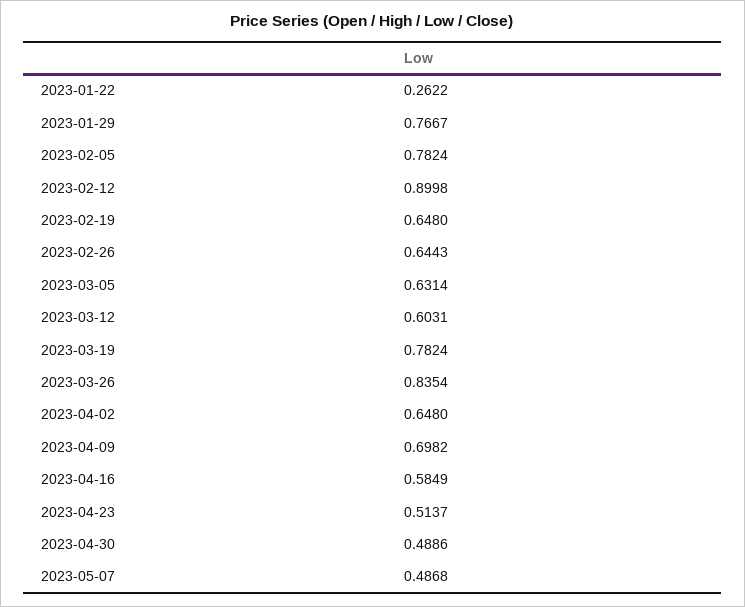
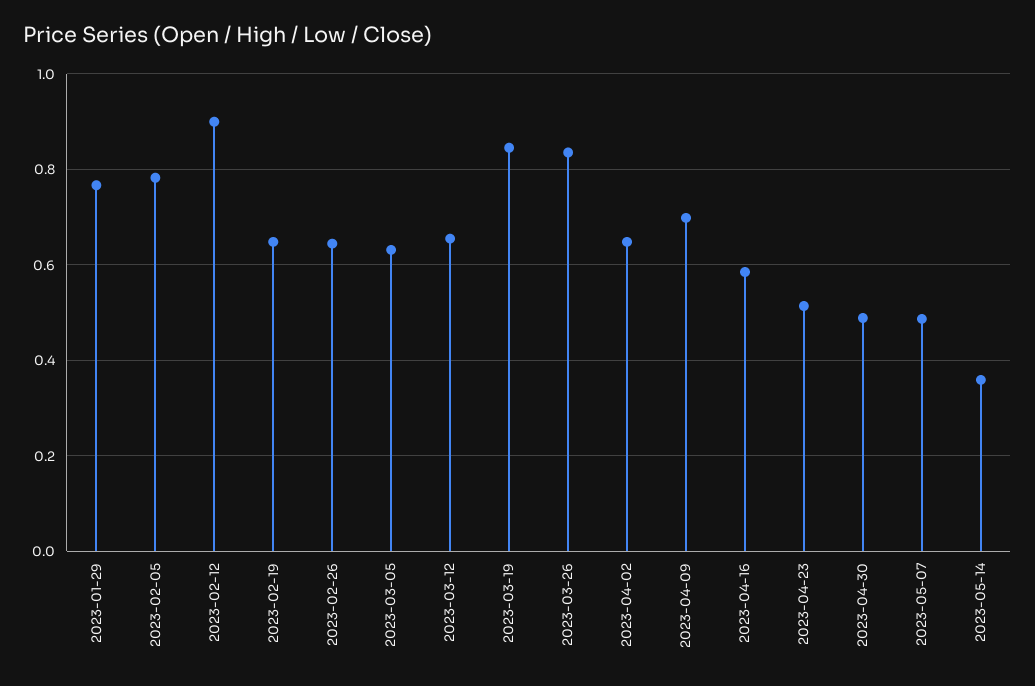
2023-01-22: 0.2622 -> none
2023-03-12: 0.6031 -> 0.66
2023-03-19: 0.7824 -> 0.84
2023-05-14: none -> 0.36

